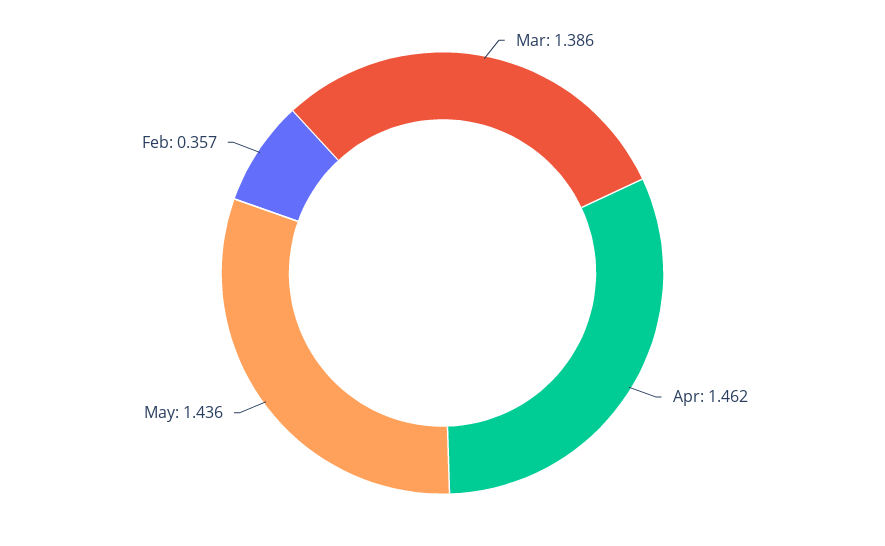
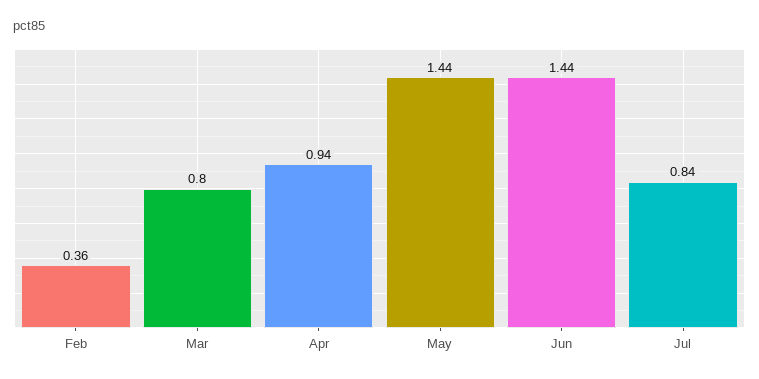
Mar: 1.386 -> 0.8
Apr: 1.462 -> 0.94
Jun: none -> 1.44
Jul: none -> 0.84

